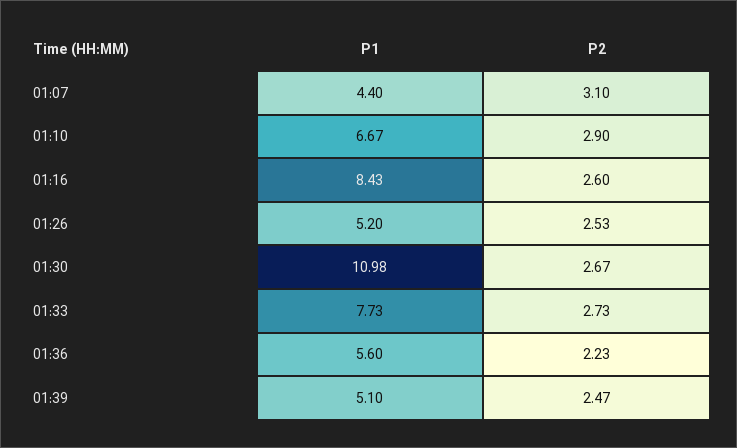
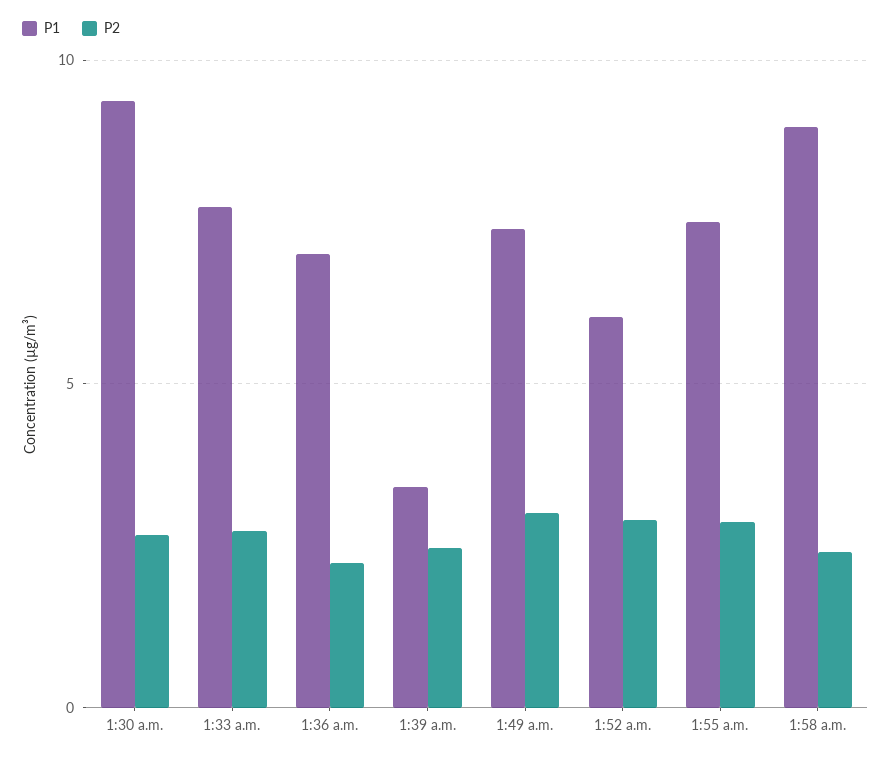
P1, 01:07: 4.4 -> none
P2, 01:07: 3.1 -> none
P1, 01:10: 6.67 -> none
P2, 01:10: 2.9 -> none
P1, 01:16: 8.43 -> none
P2, 01:16: 2.6 -> none
P1, 01:26: 5.2 -> none
P2, 01:26: 2.53 -> none
P1, 01:30: 10.98 -> 9.5
P1, 01:36: 5.6 -> 7
P1, 01:39: 5.1 -> 3.5
P1, 1:49 a.m.: none -> 7.5
P2, 1:49 a.m.: none -> 3
P1, 1:52 a.m.: none -> 6
P2, 1:52 a.m.: none -> 3
P1, 1:55 a.m.: none -> 7.5
P2, 1:55 a.m.: none -> 3
P1, 1:58 a.m.: none -> 9
P2, 1:58 a.m.: none -> 2.5

